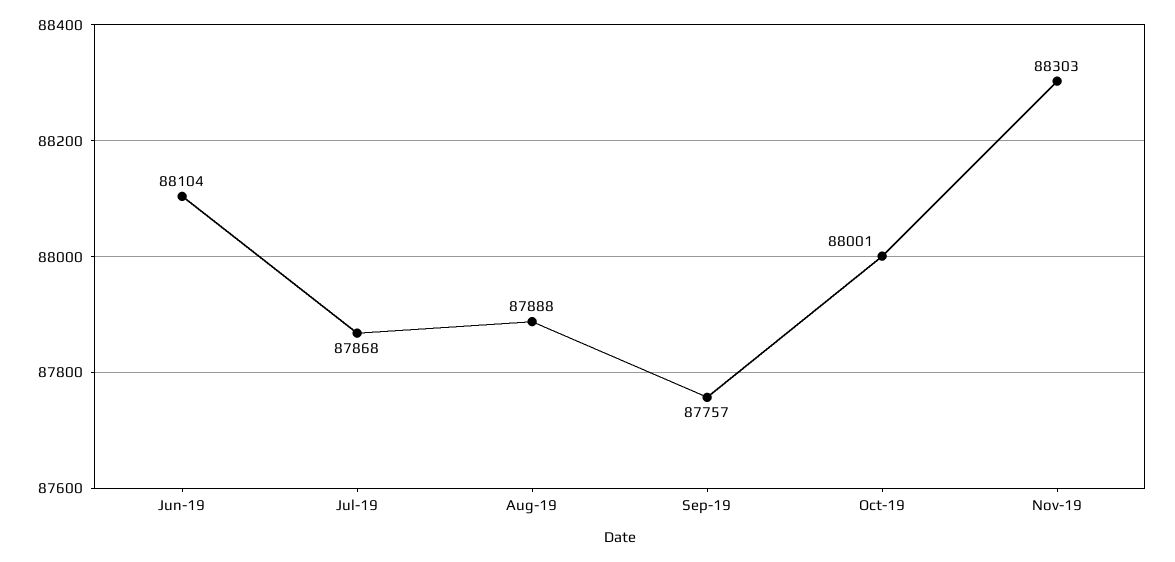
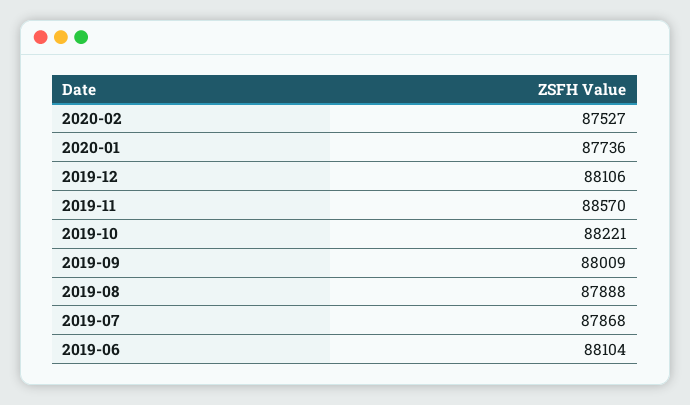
Sep-19: 87757 -> 88009
Oct-19: 88001 -> 88221
Nov-19: 88303 -> 88570
2020-02: none -> 87527
2020-01: none -> 87736
2019-12: none -> 88106

